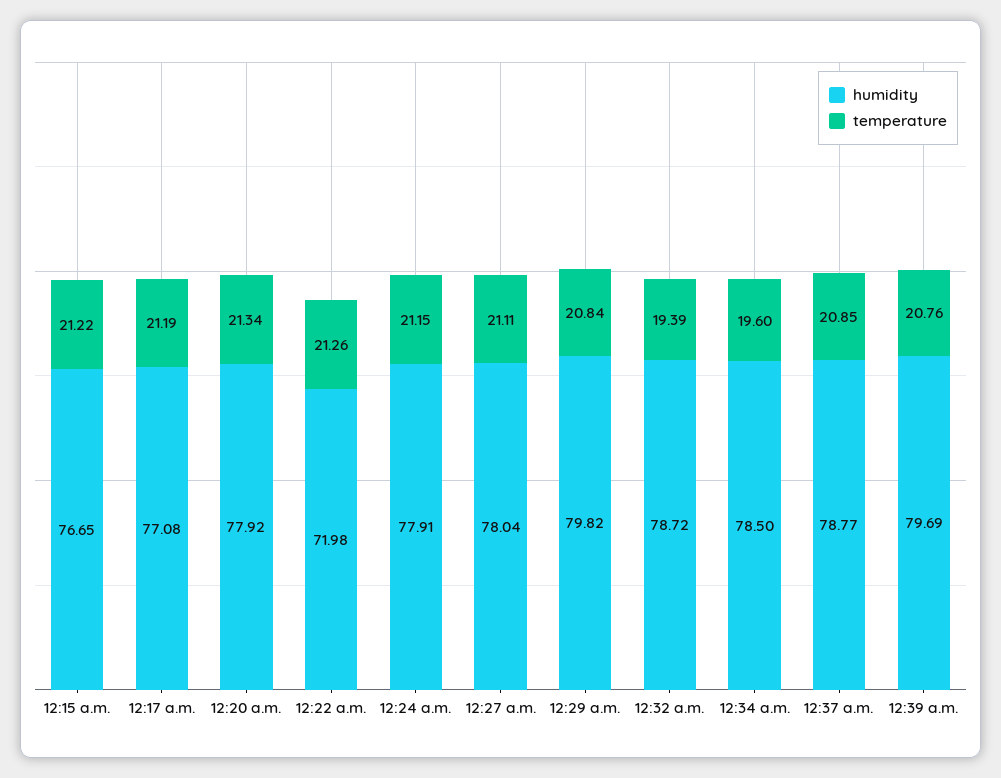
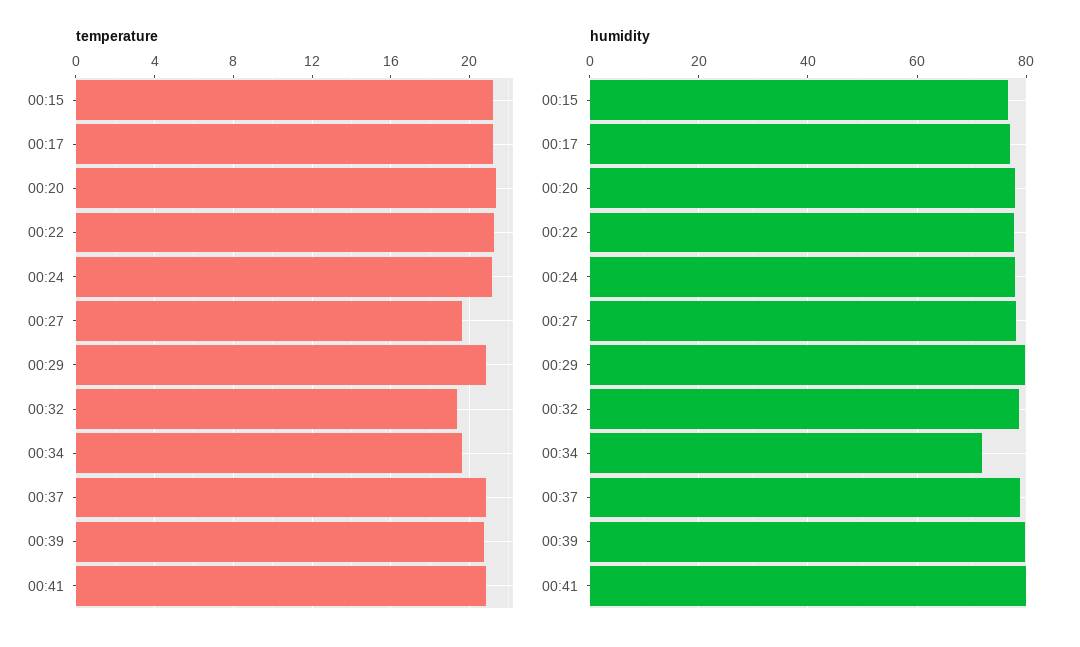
humidity, 12:22 a.m.: 71.98 -> 78
temperature, 12:27 a.m.: 21.11 -> 19.5
humidity, 12:34 a.m.: 78.5 -> 72
temperature, 00:41: none -> 21
humidity, 00:41: none -> 80

